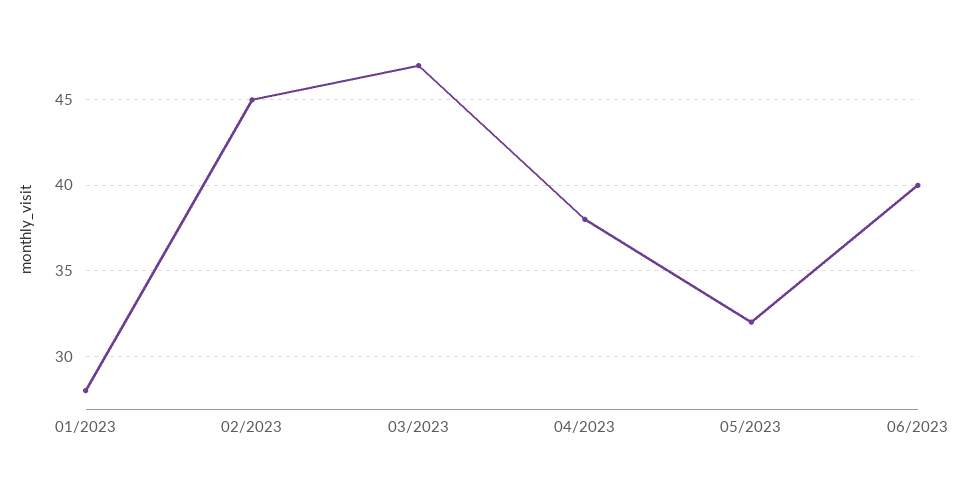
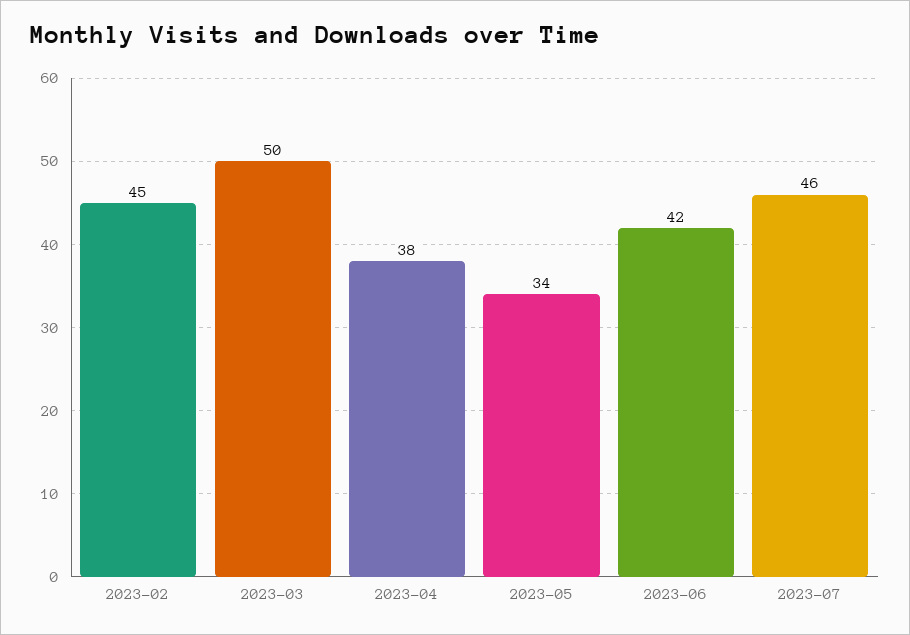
01/2023: 28 -> none
03/2023: 47 -> 50
05/2023: 32 -> 34
06/2023: 40 -> 42
2023-07: none -> 46

